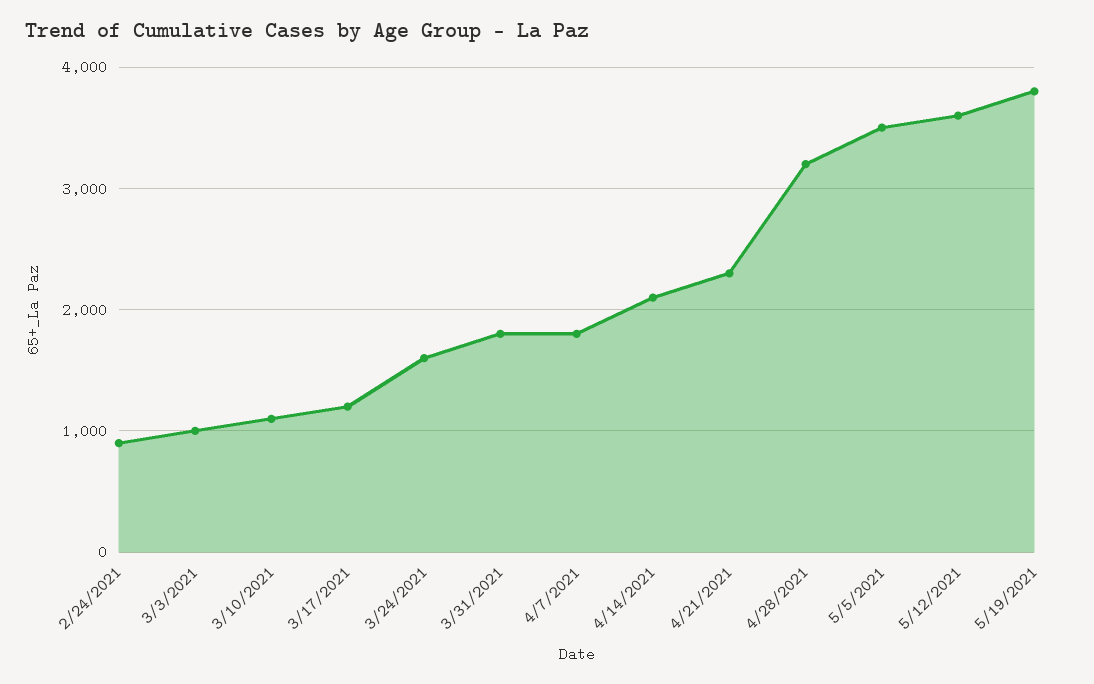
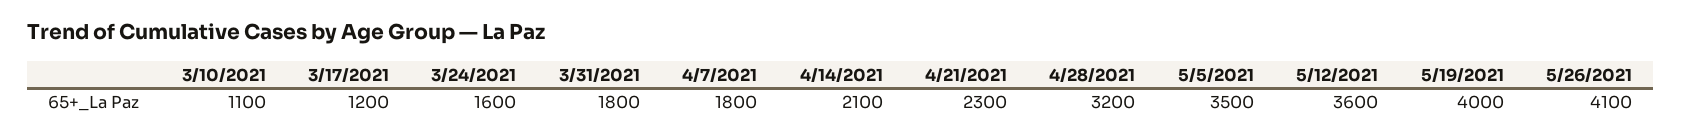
2/24/2021: 900 -> none
3/3/2021: 1000 -> none
5/19/2021: 3800 -> 4000
5/26/2021: none -> 4100

